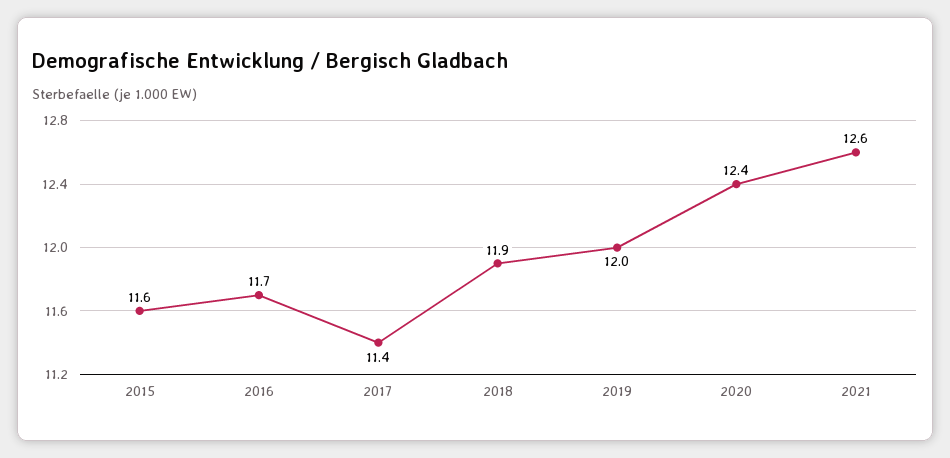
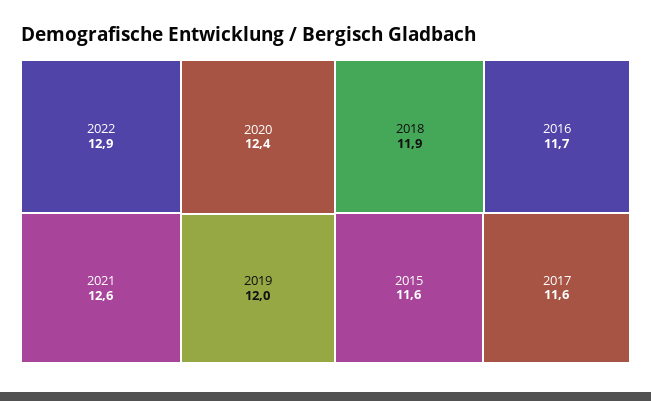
2017: 11.4 -> 11.6
2022: none -> 12.9

